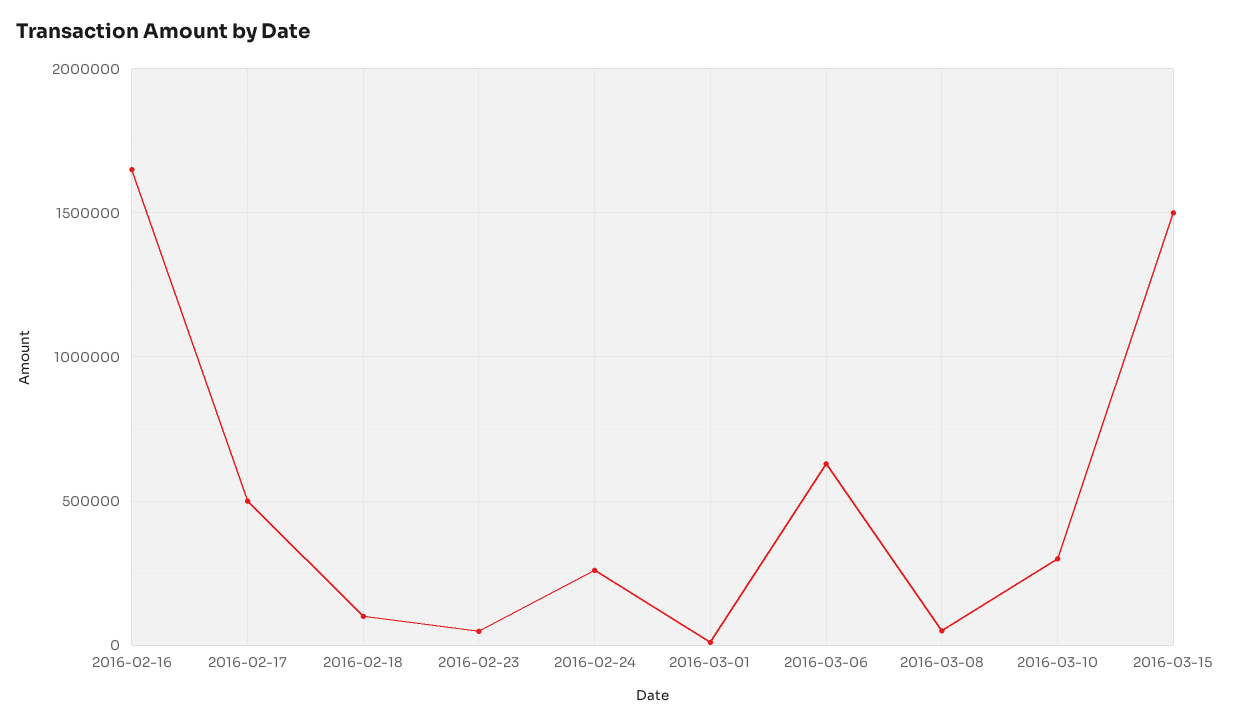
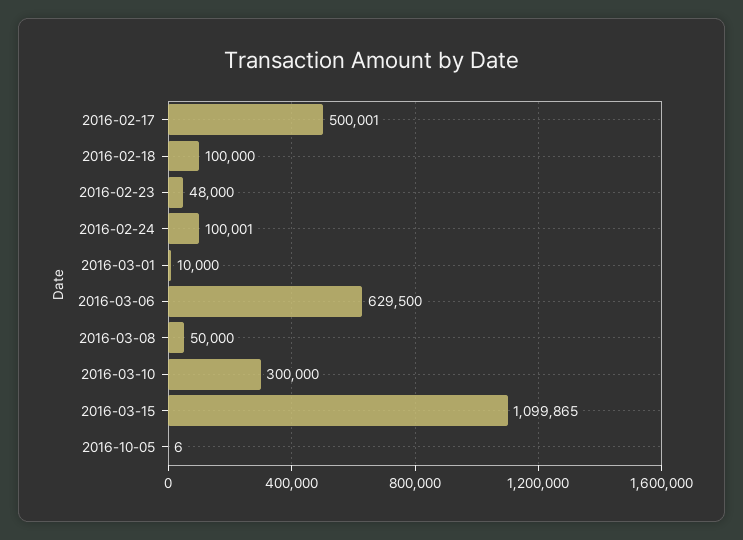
2016-02-16: 1650000 -> none
2016-02-24: 250000 -> 100001
2016-03-15: 1500000 -> 1099865
2016-10-05: none -> 6

